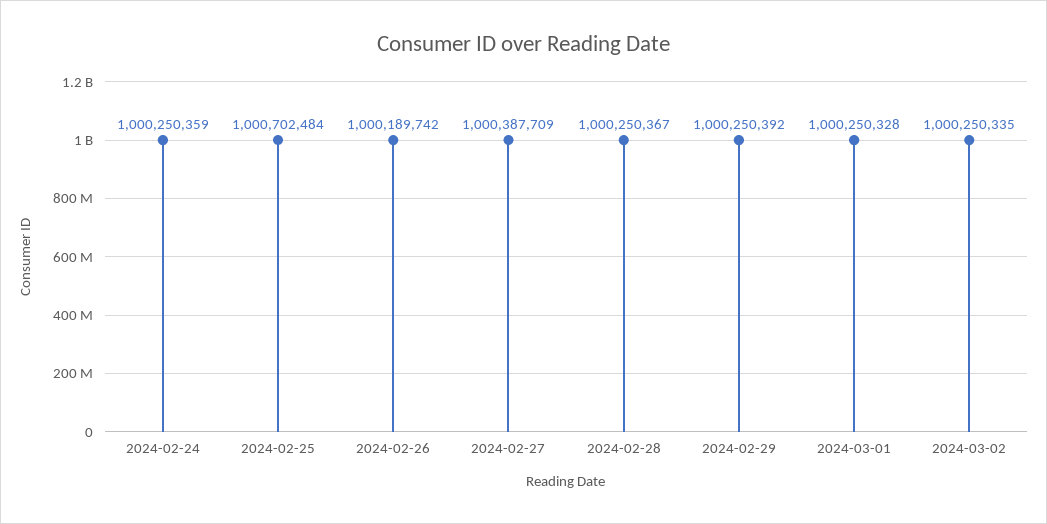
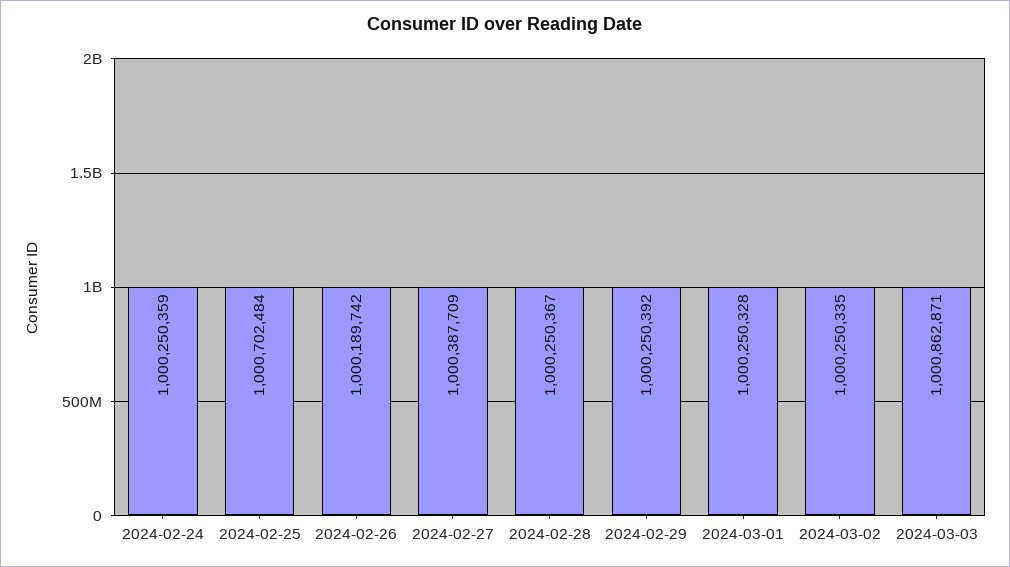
2024-03-03: none -> 1000862871

